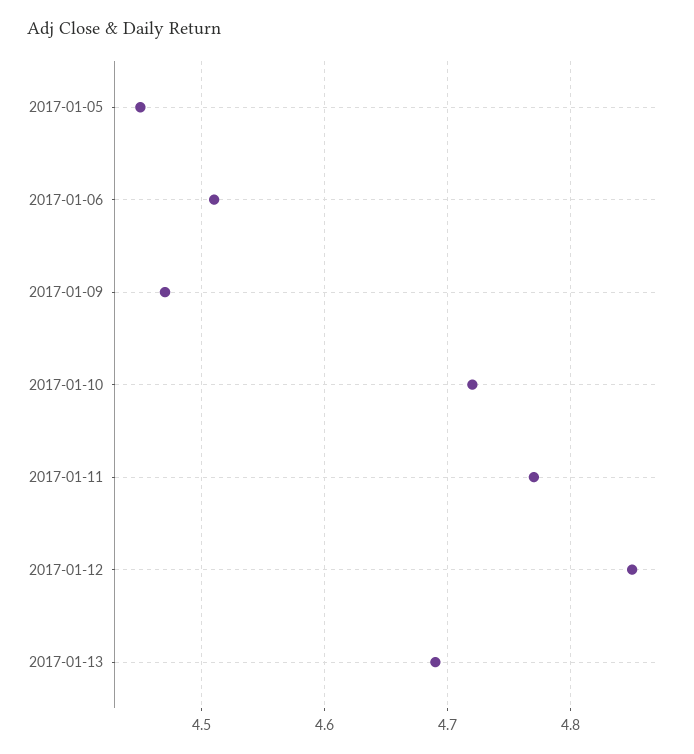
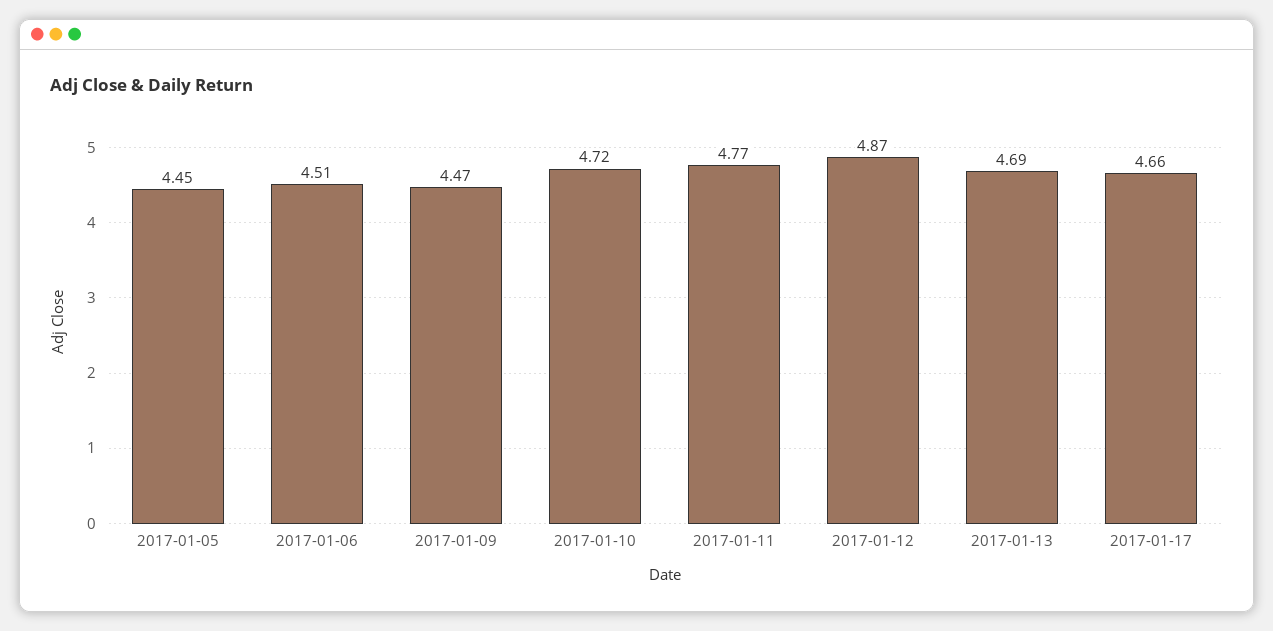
2017-01-12: 4.85 -> 4.87
2017-01-17: none -> 4.66

